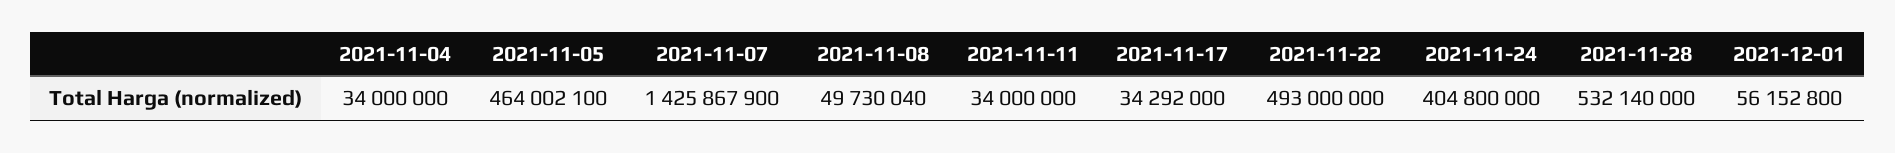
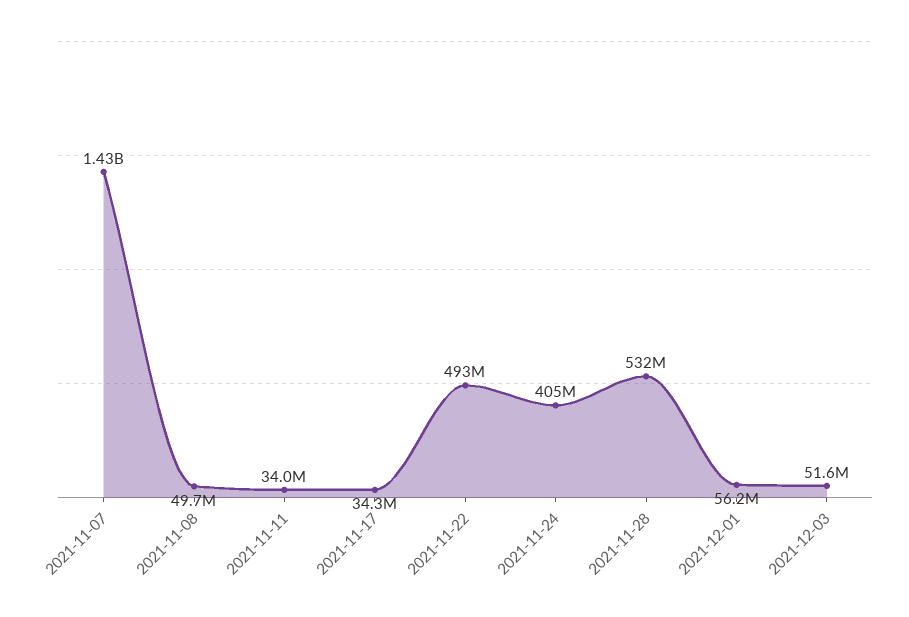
2021-11-04: 34000000 -> none
2021-11-05: 464002100 -> none
2021-12-03: none -> 51600000

